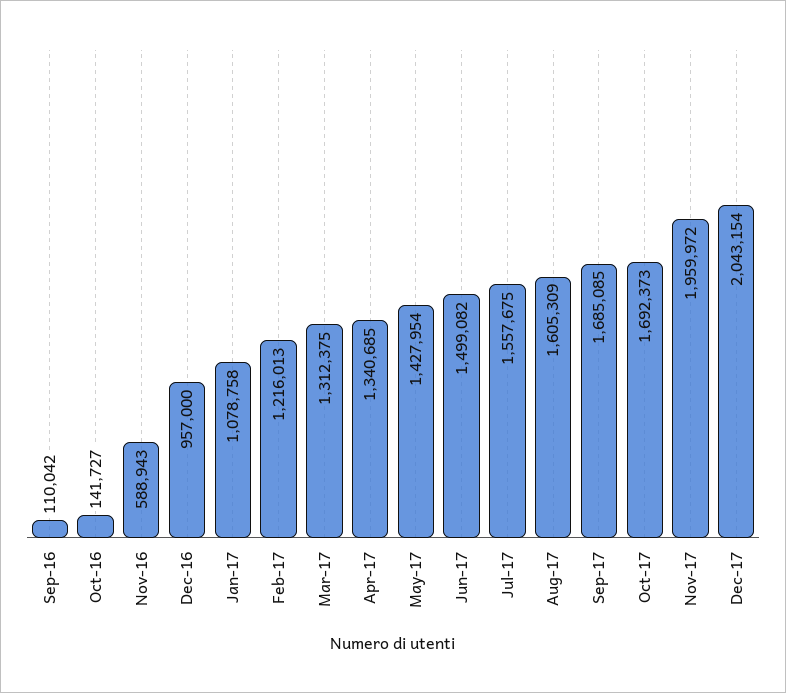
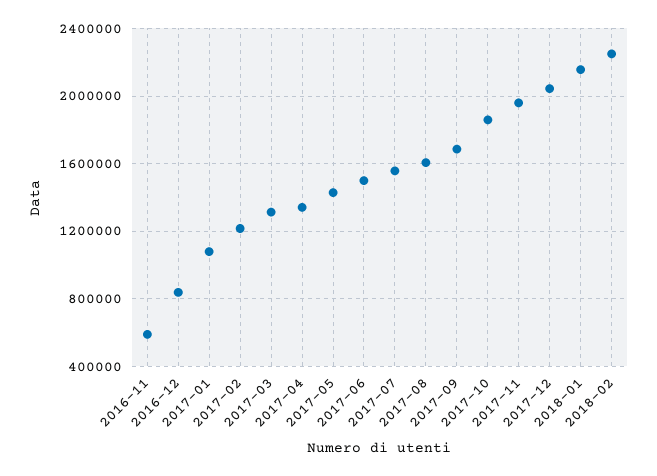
Sep-16: 110042 -> none
Oct-16: 141727 -> none
Dec-16: 957000 -> 850000
Oct-17: 1692373 -> 1850000
2018-01: none -> 2150000
2018-02: none -> 2250000

